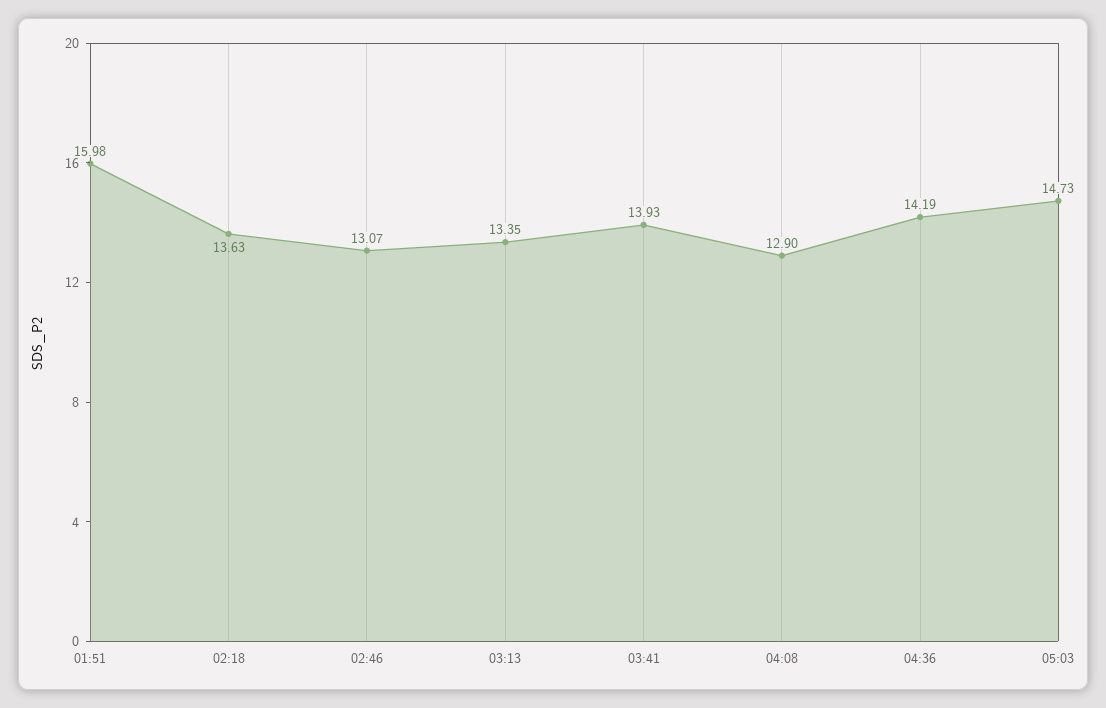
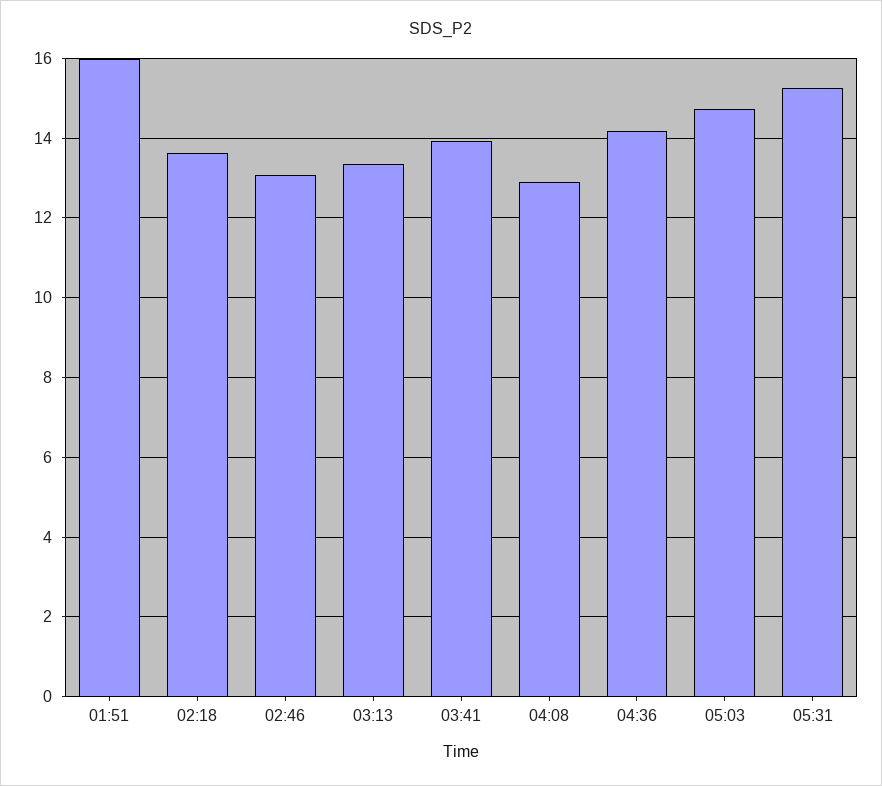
05:31: none -> 15.2

